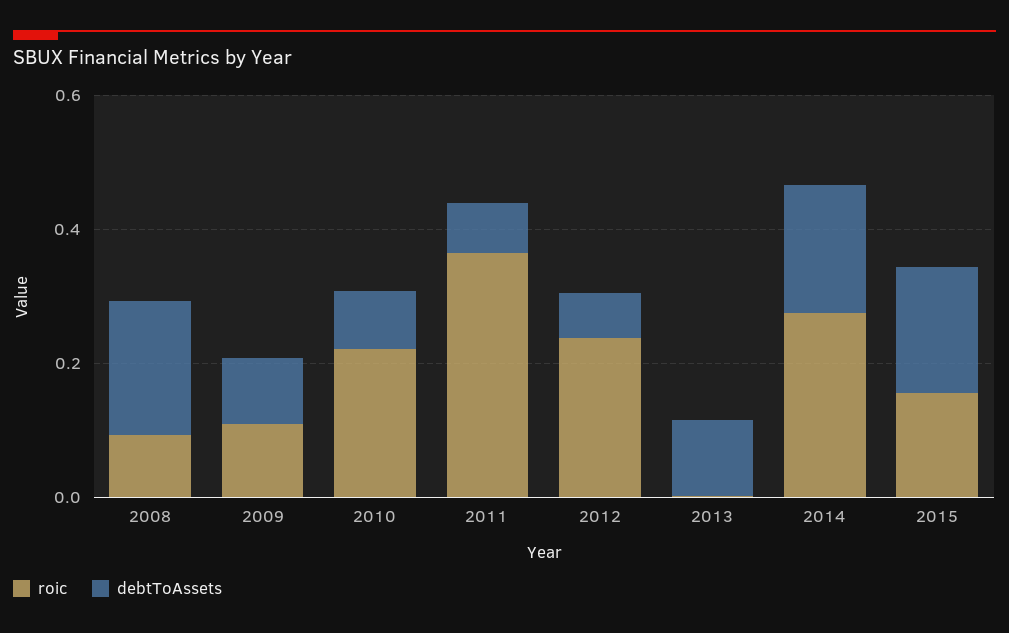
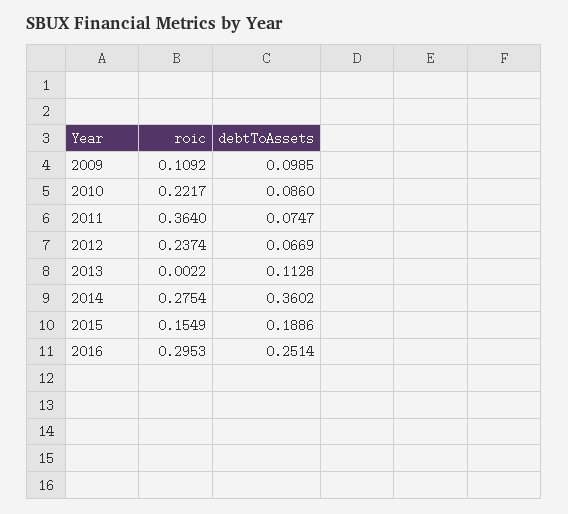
roic, 2008: 0.1 -> none
debtToAssets, 2008: 0.2 -> none
debtToAssets, 2014: 0.2 -> 0.3602
roic, 2016: none -> 0.2953
debtToAssets, 2016: none -> 0.2514

